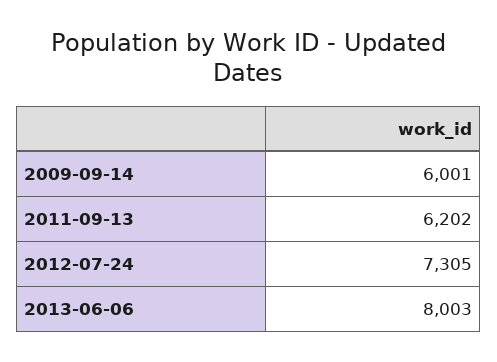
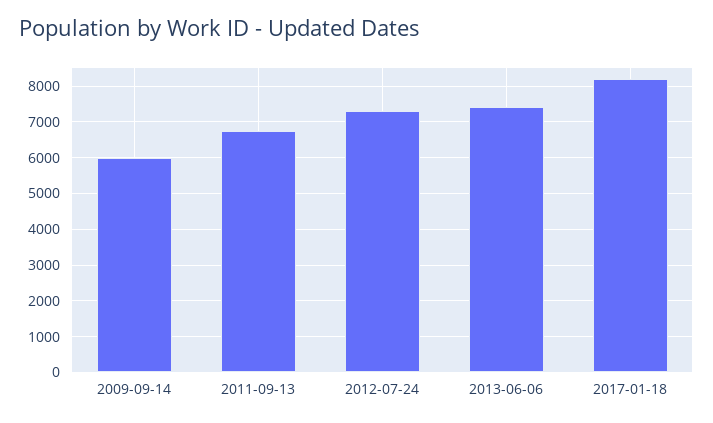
2011-09-13: 6202 -> 6800
2013-06-06: 8003 -> 7400
2017-01-18: none -> 8200

